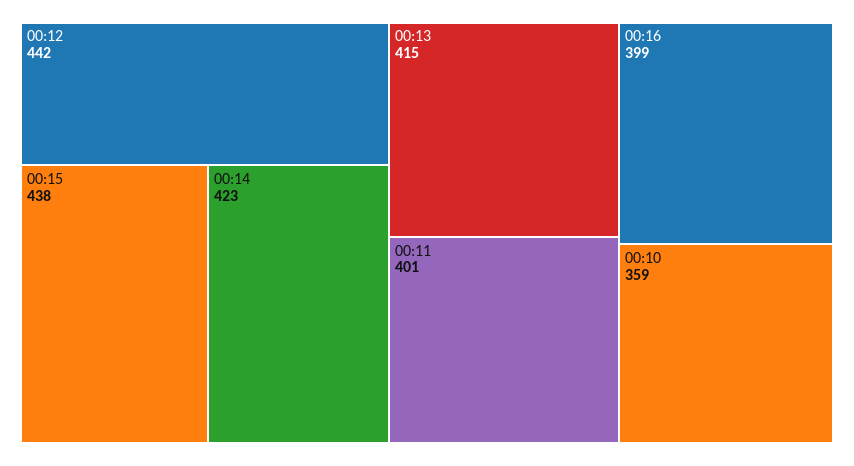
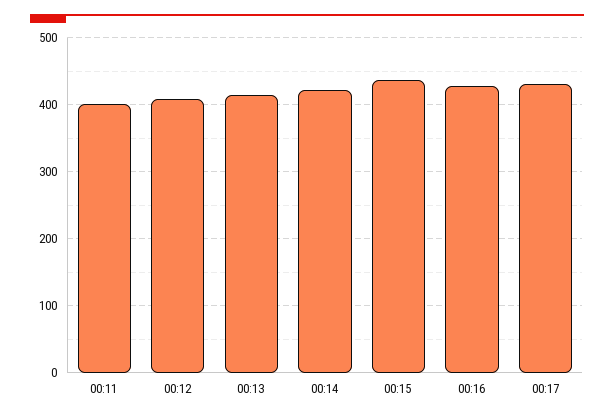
00:12: 442 -> 410
00:16: 399 -> 430
00:10: 359 -> none
00:17: none -> 430

